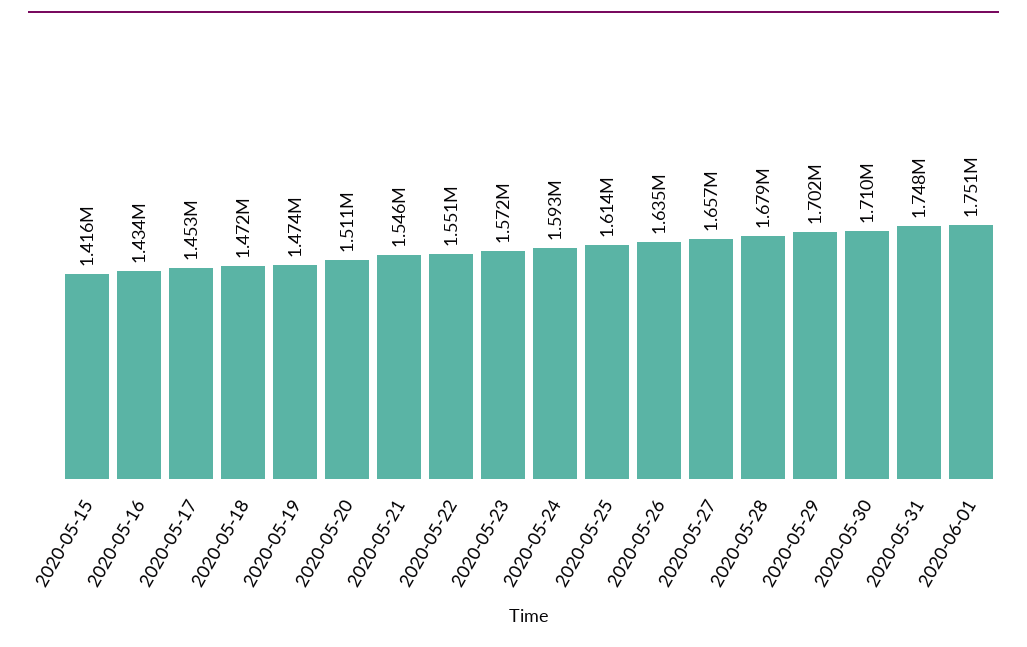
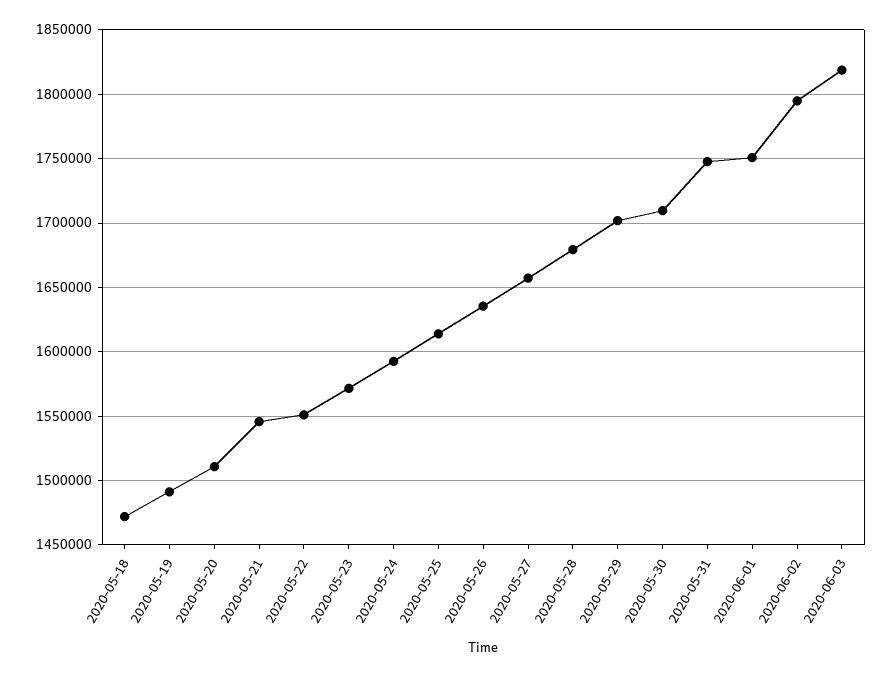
2020-05-15: 1416000 -> none
2020-05-16: 1434000 -> none
2020-05-17: 1453000 -> none
2020-05-19: 1474000 -> 1490000
2020-06-02: none -> 1795000
2020-06-03: none -> 1820000

